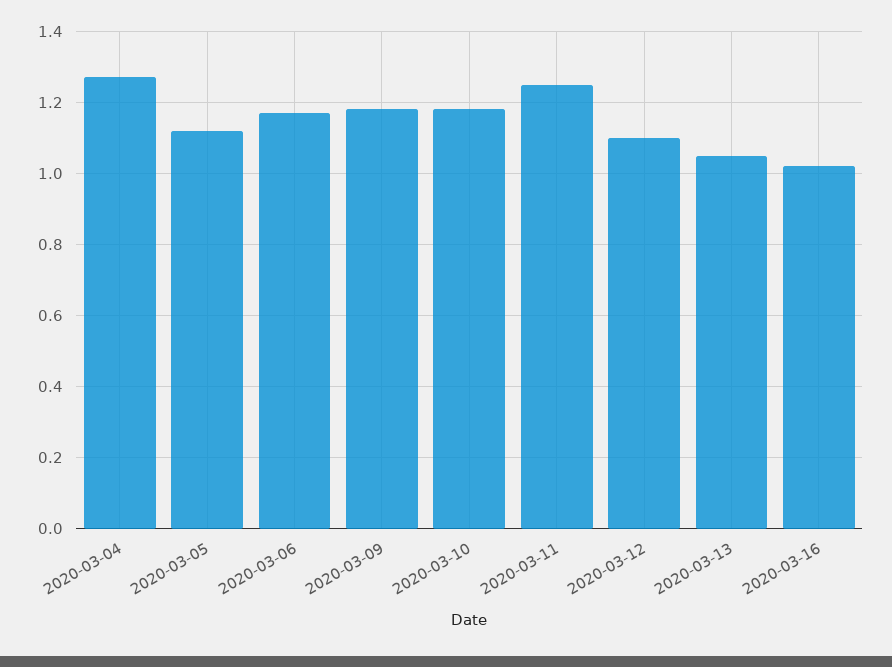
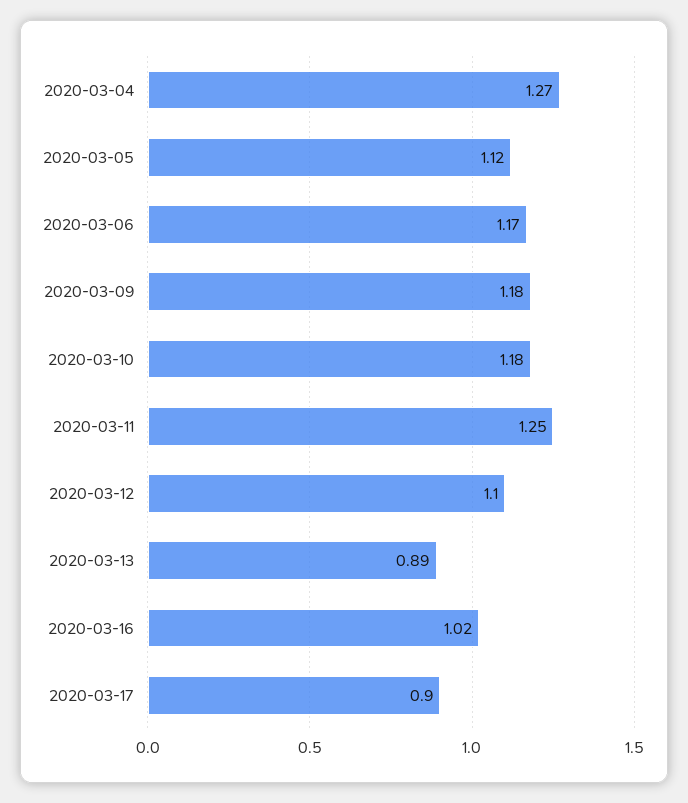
2020-03-13: 1.05 -> 0.89
2020-03-17: none -> 0.9

